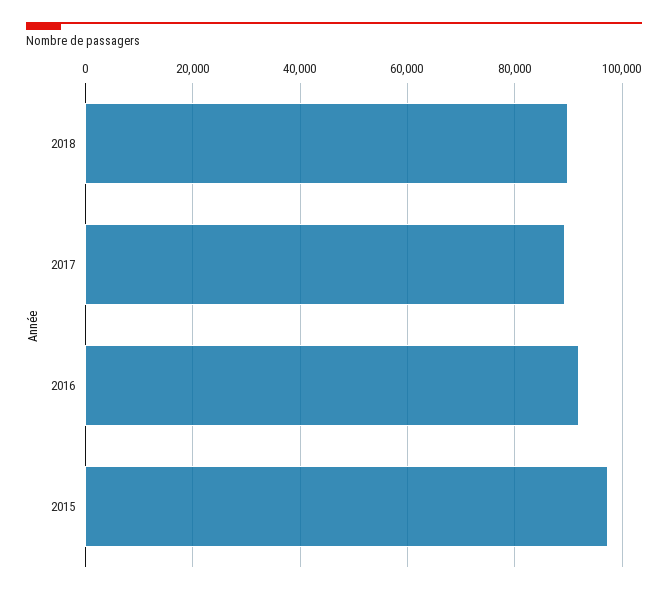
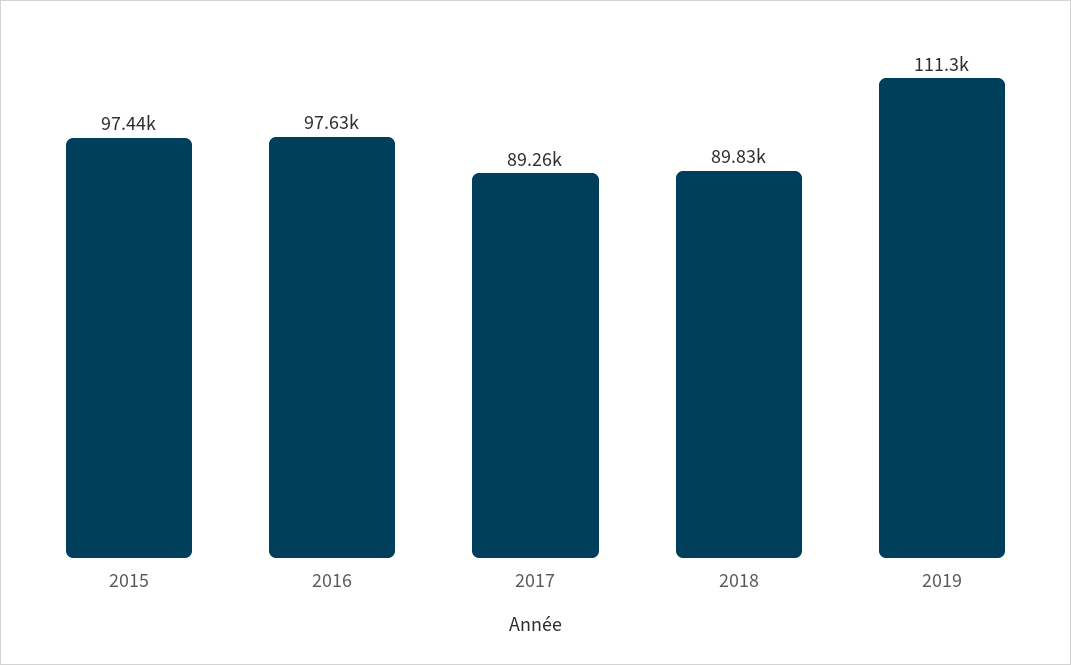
2016: 92000 -> 97630
2019: none -> 111300

